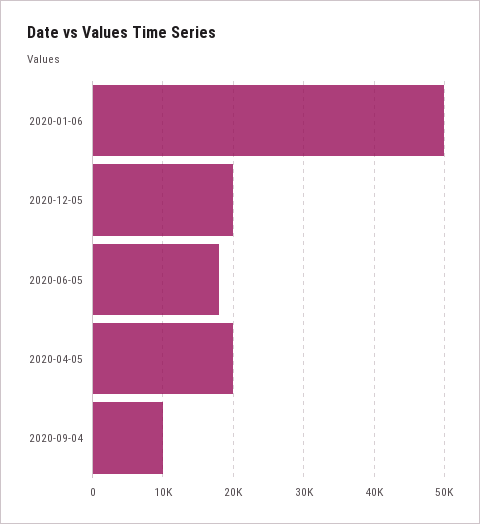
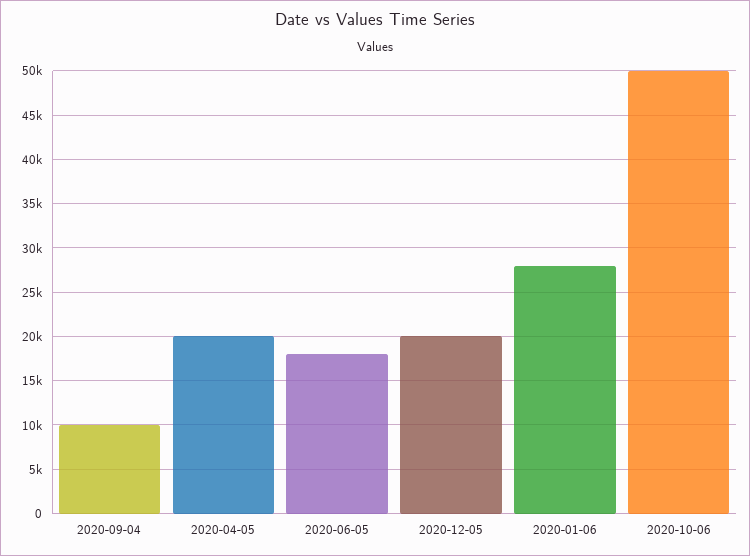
2020-01-06: 50000 -> 28000
2020-10-06: none -> 50000

